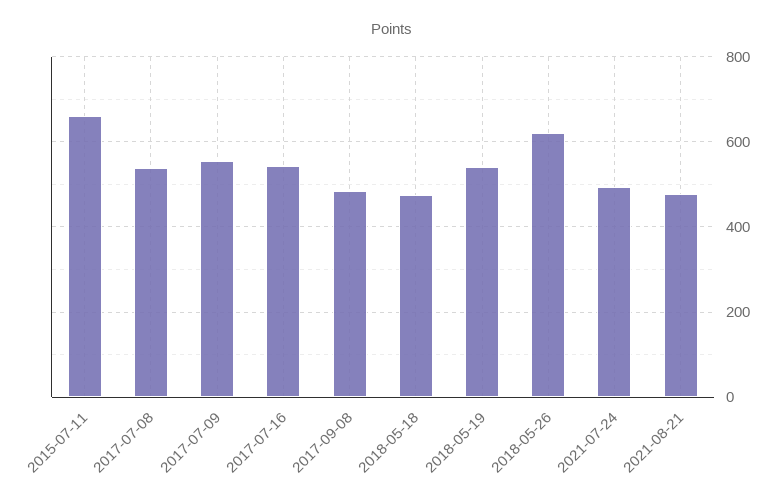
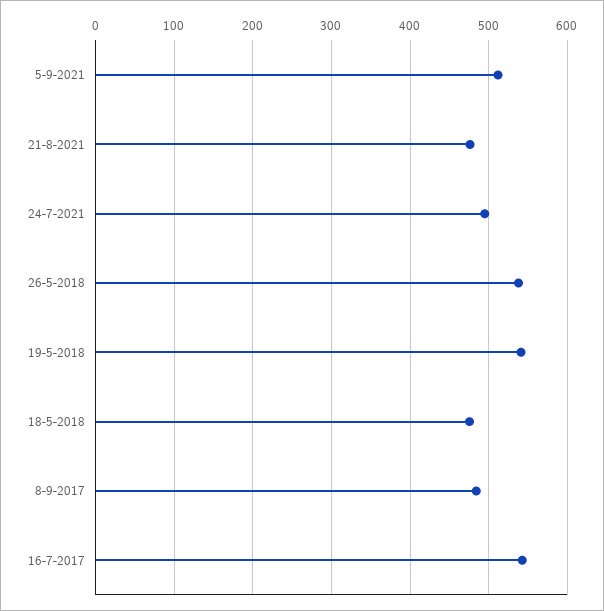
2015-07-11: 660 -> none
2017-07-08: 540 -> none
2017-07-09: 560 -> none
2018-05-26: 620 -> 540
5-9-2021: none -> 510

